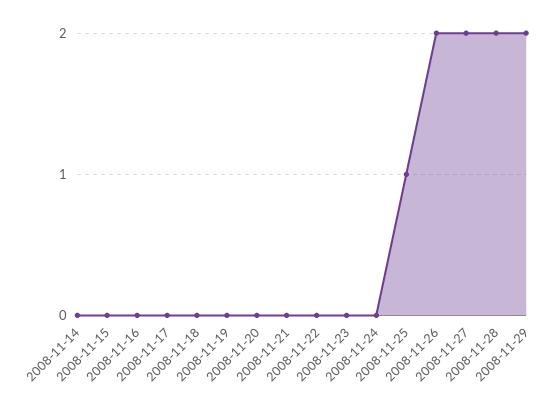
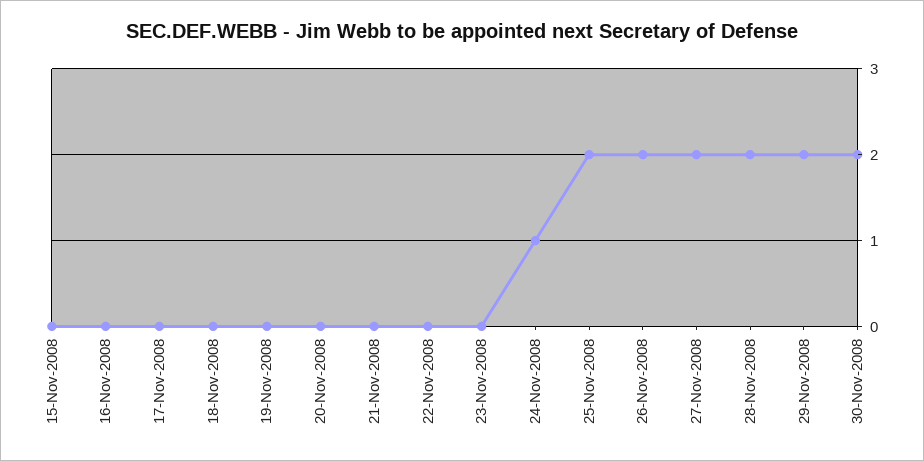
2008-11-14: 0 -> none
2008-11-24: 0 -> 1
2008-11-25: 1 -> 2
30-Nov-2008: none -> 2

